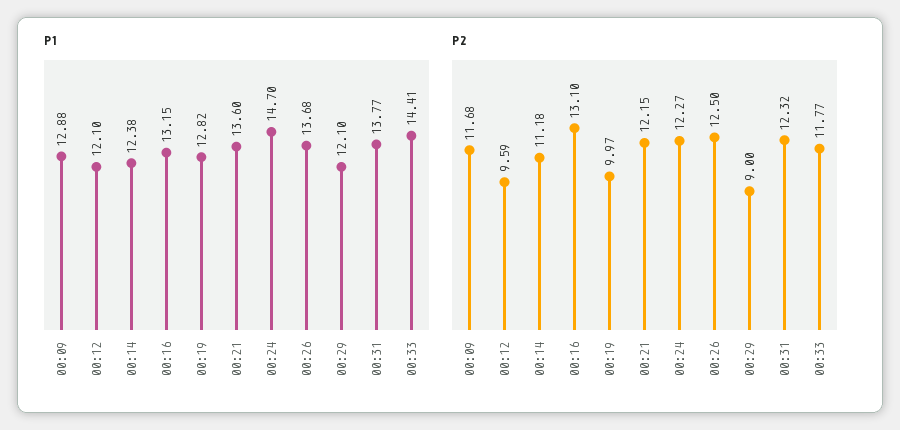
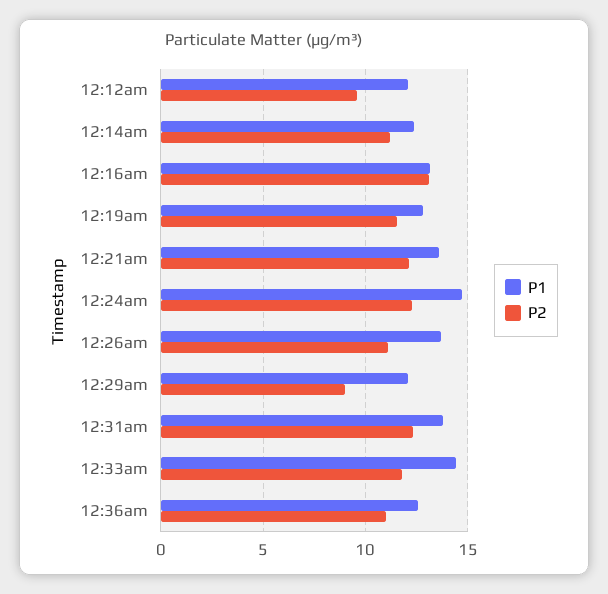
P1, 00:09: 12.88 -> none
P2, 00:09: 11.68 -> none
P2, 00:19: 9.97 -> 11.5
P2, 00:26: 12.5 -> 11
P1, 12:36am: none -> 12.5
P2, 12:36am: none -> 11

